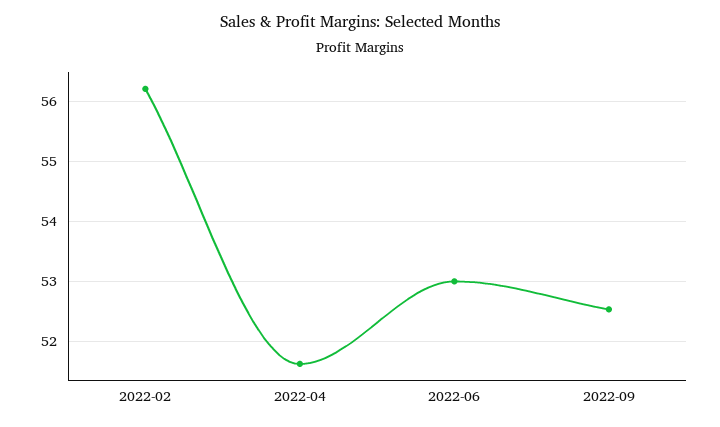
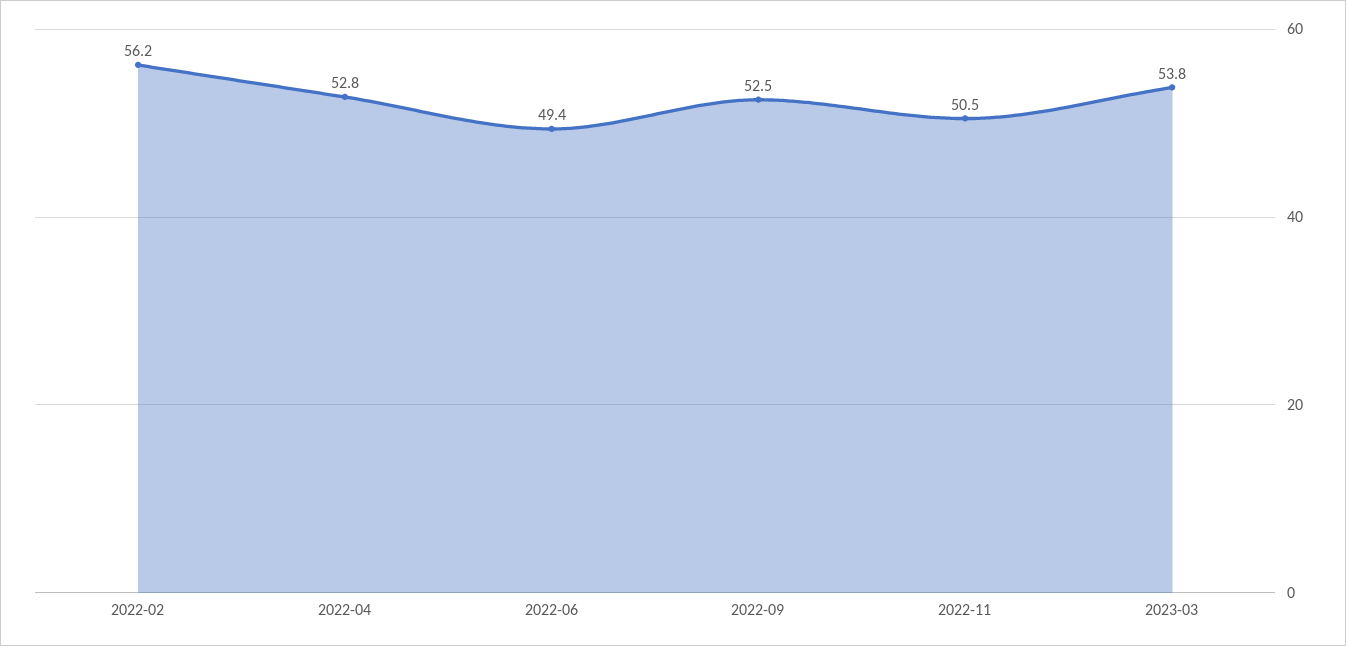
2022-04: 51.6 -> 52.8
2022-06: 53 -> 49.4
2022-11: none -> 50.5
2023-03: none -> 53.8

